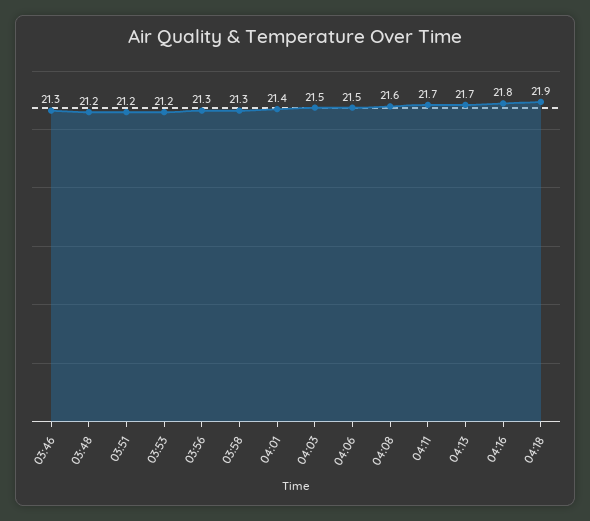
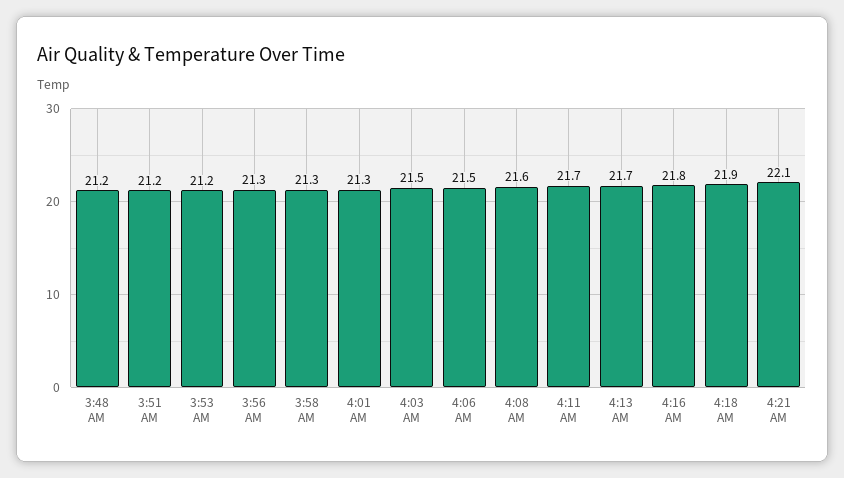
03:46: 21.3 -> none
04:01: 21.4 -> 21.3
4:21 AM: none -> 22.1

